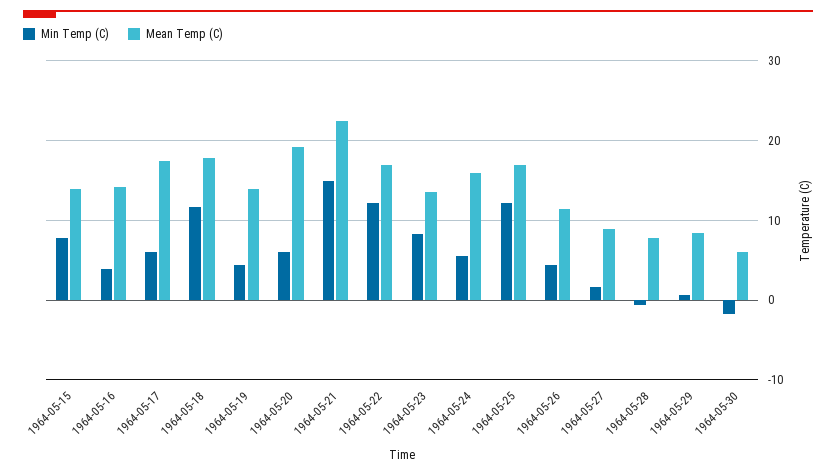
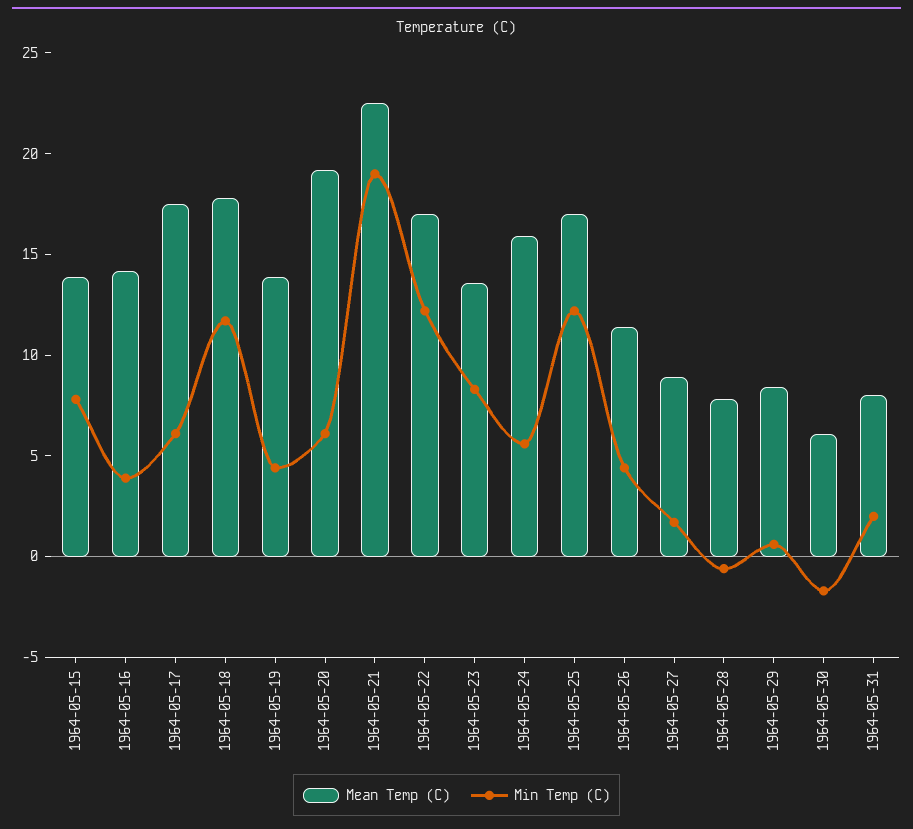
Min Temp (C), 1964-05-21: 15 -> 19
Mean Temp (C), 1964-05-31: none -> 8
Min Temp (C), 1964-05-31: none -> 2

